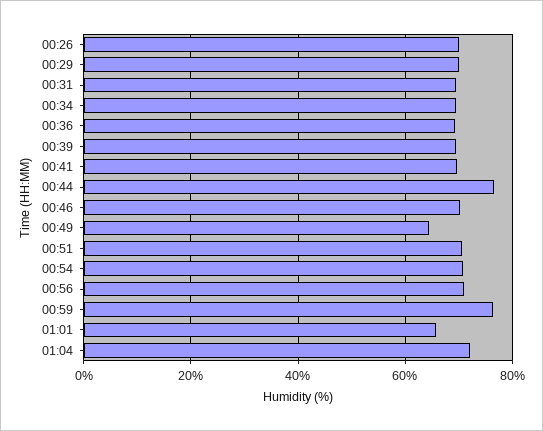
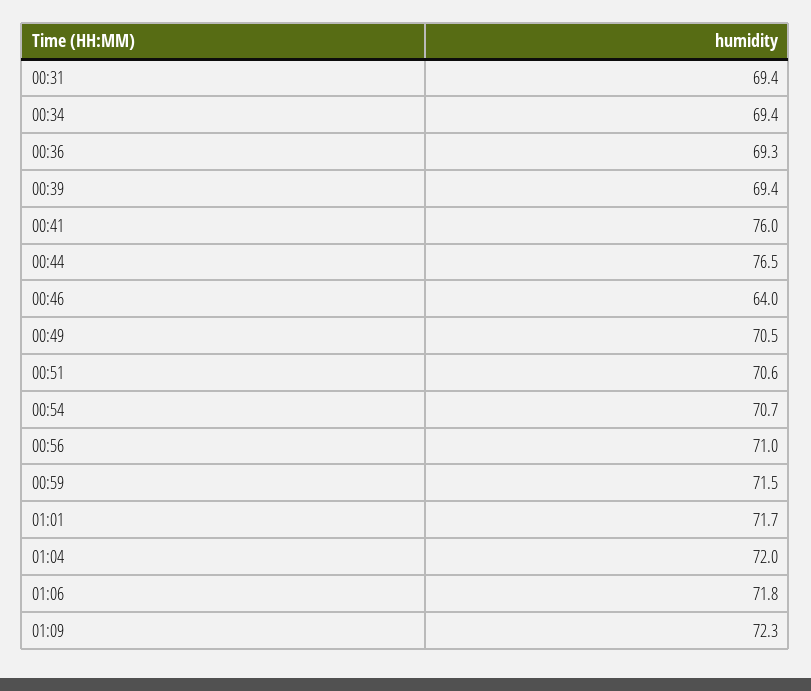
00:26: 70 -> none
00:29: 70 -> none
00:41: 70 -> 76
00:46: 70 -> 64
00:49: 64 -> 70.5
00:59: 76 -> 71.5
01:01: 66 -> 71.7
01:06: none -> 71.8
01:09: none -> 72.3

